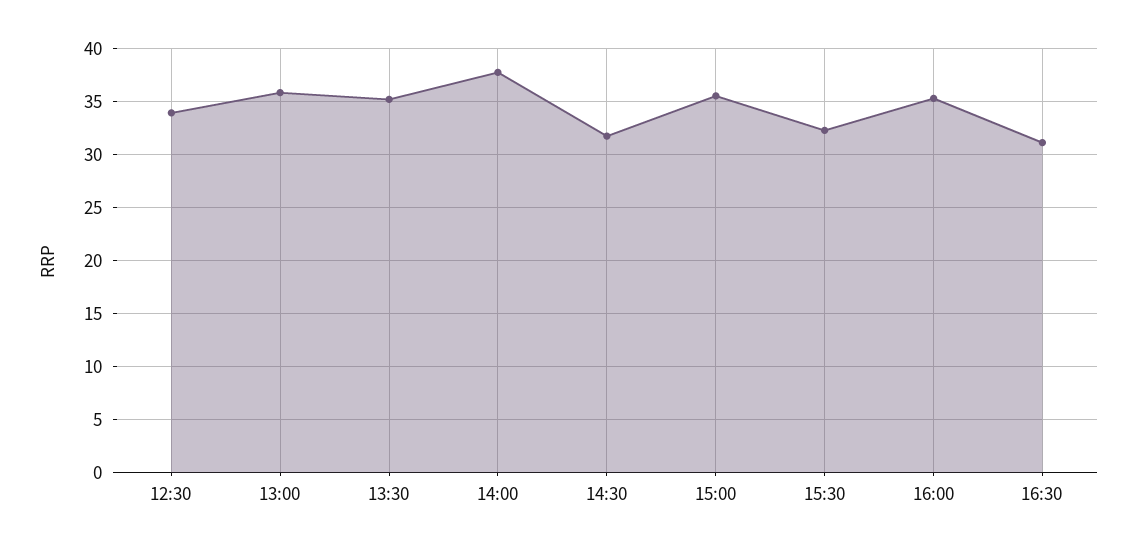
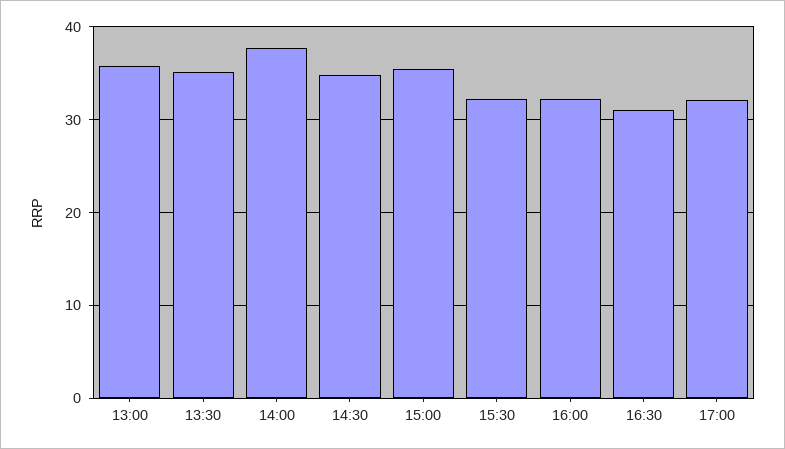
12:30: 34 -> none
14:30: 32 -> 35
16:00: 35 -> 32
17:00: none -> 32

